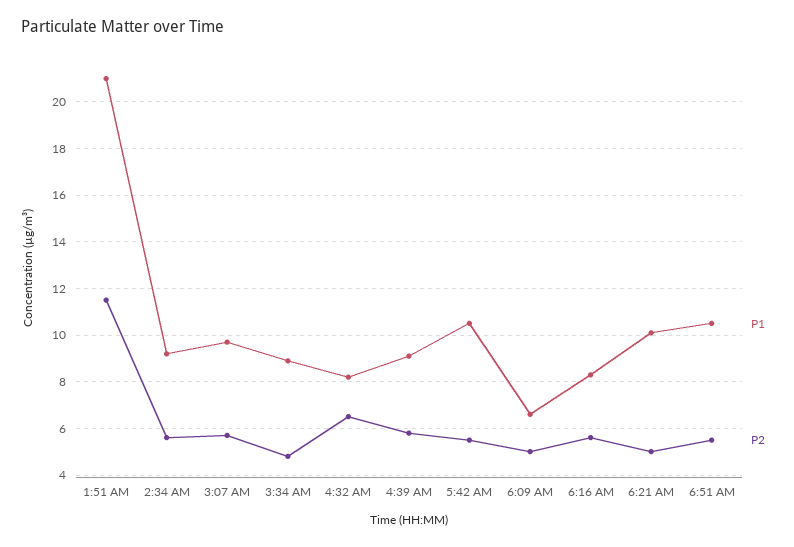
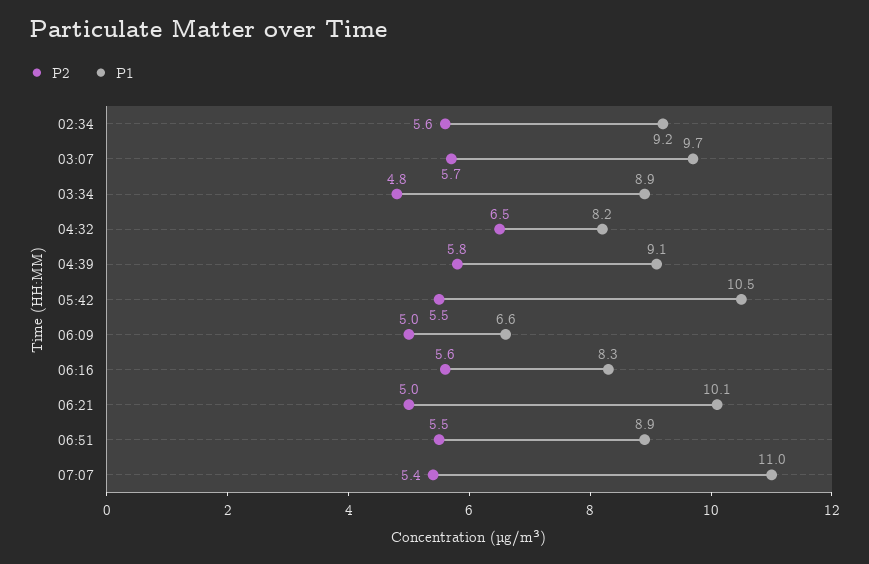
P1, 1:51 AM: 21 -> none
P2, 1:51 AM: 11.5 -> none
P1, 6:51 AM: 10.5 -> 8.9
P2, 07:07: none -> 5.4
P1, 07:07: none -> 11

